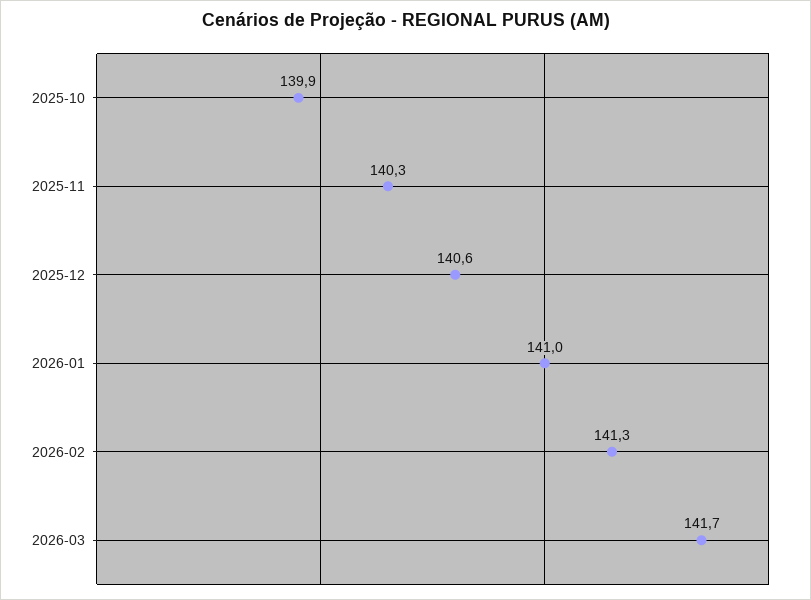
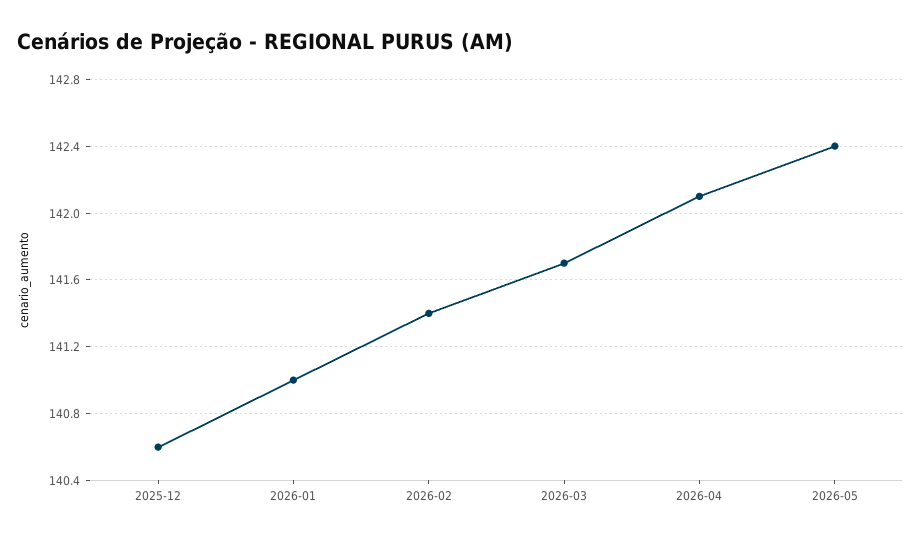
2025-10: 139.9 -> none
2025-11: 140.3 -> none
2026-02: 141.3 -> 141.4
2026-04: none -> 142.1
2026-05: none -> 142.4

